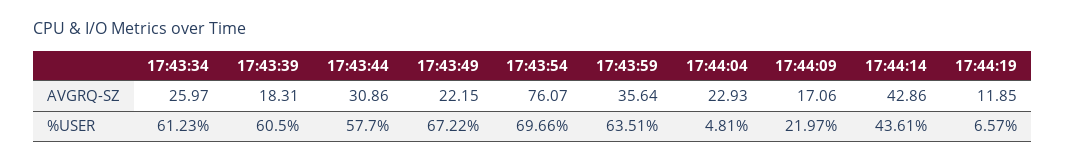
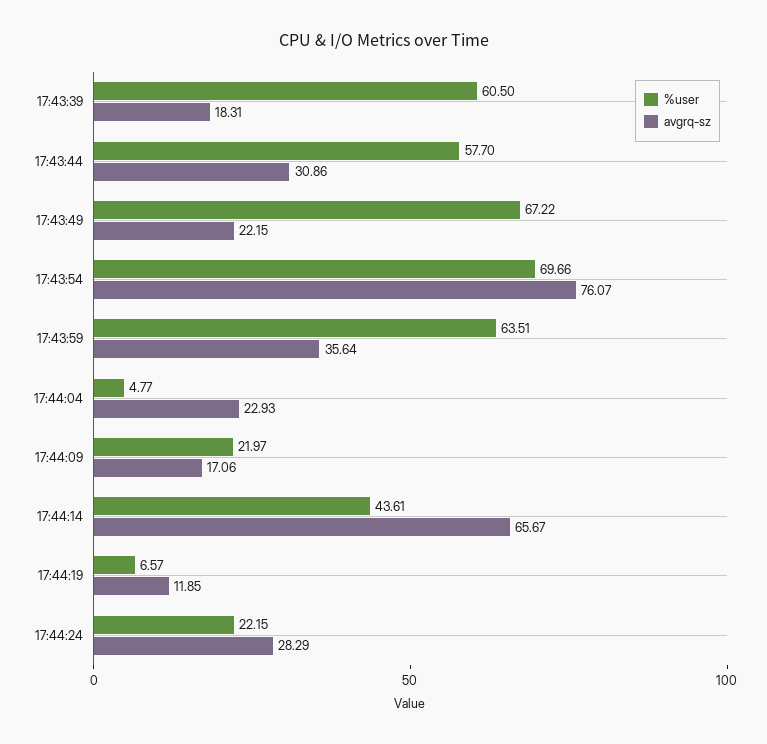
AVGRQ-SZ, 17:43:34: 25.97 -> none
AVGRQ-SZ, 17:44:14: 42.86 -> 65.67
%USER, 17:43:34: 61.23 -> none
%USER, 17:44:04: 4.81 -> 4.77
%USER, 17:44:24: none -> 22.15
AVGRQ-SZ, 17:44:24: none -> 28.29

